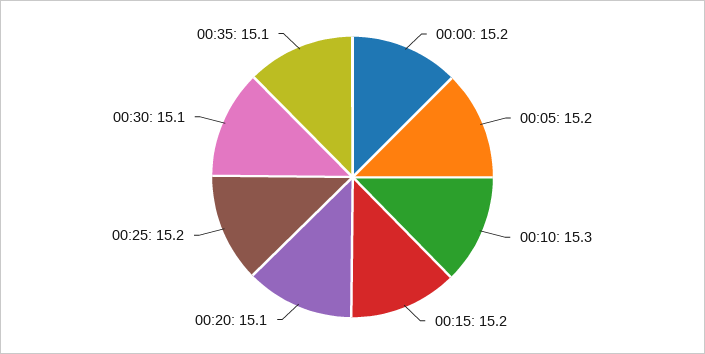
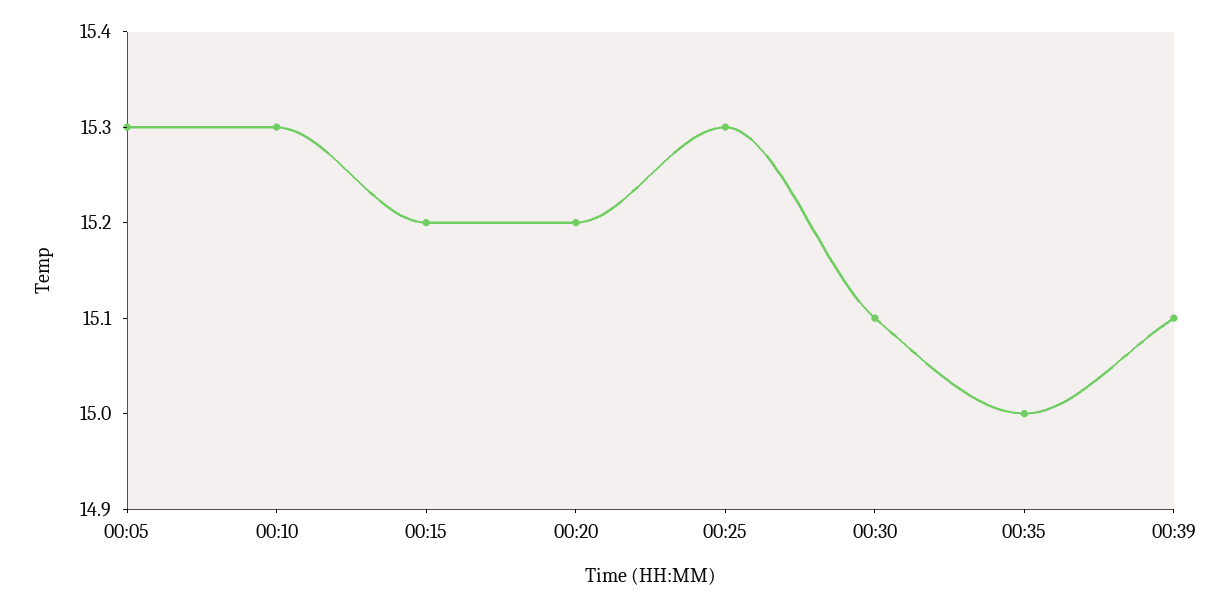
00:00: 15.2 -> none
00:05: 15.2 -> 15.3
00:20: 15.1 -> 15.2
00:25: 15.2 -> 15.3
00:35: 15.1 -> 15
00:39: none -> 15.1

